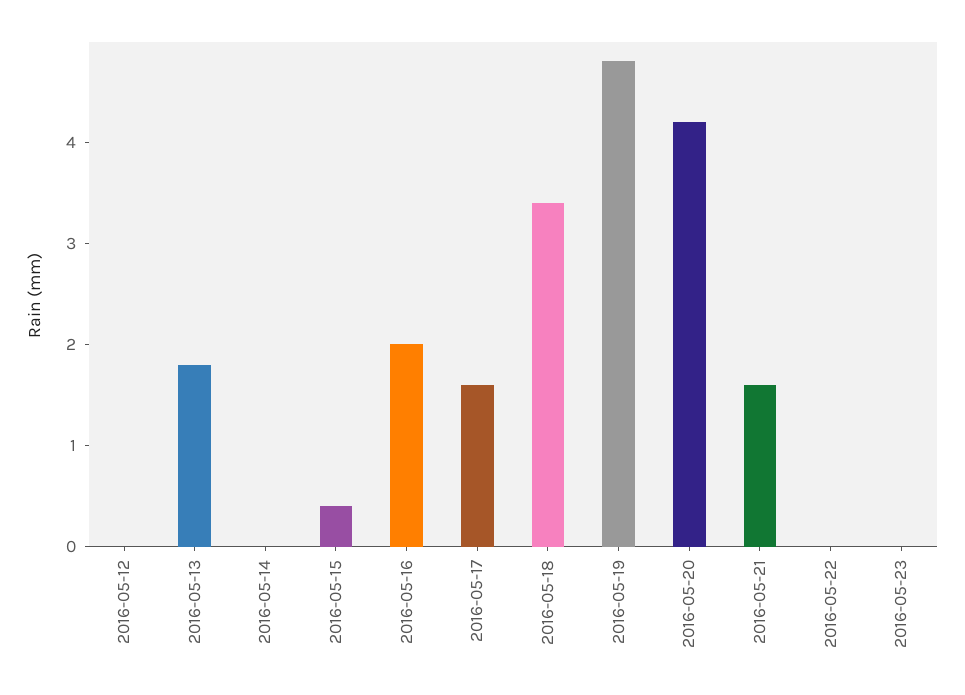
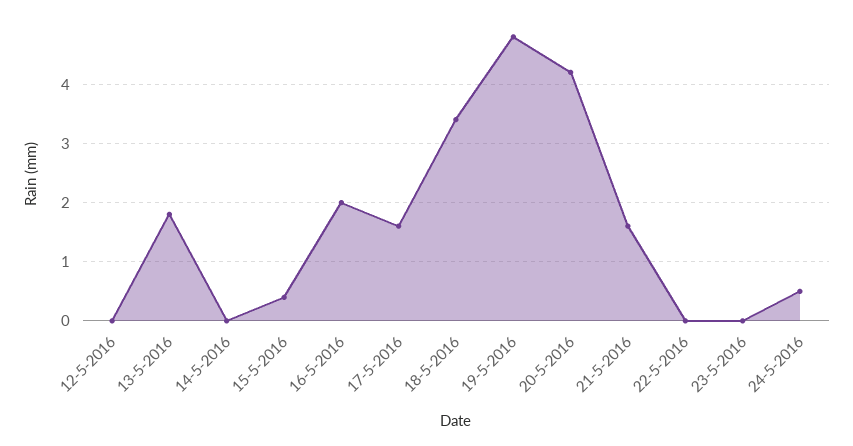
24-5-2016: none -> 0.5

